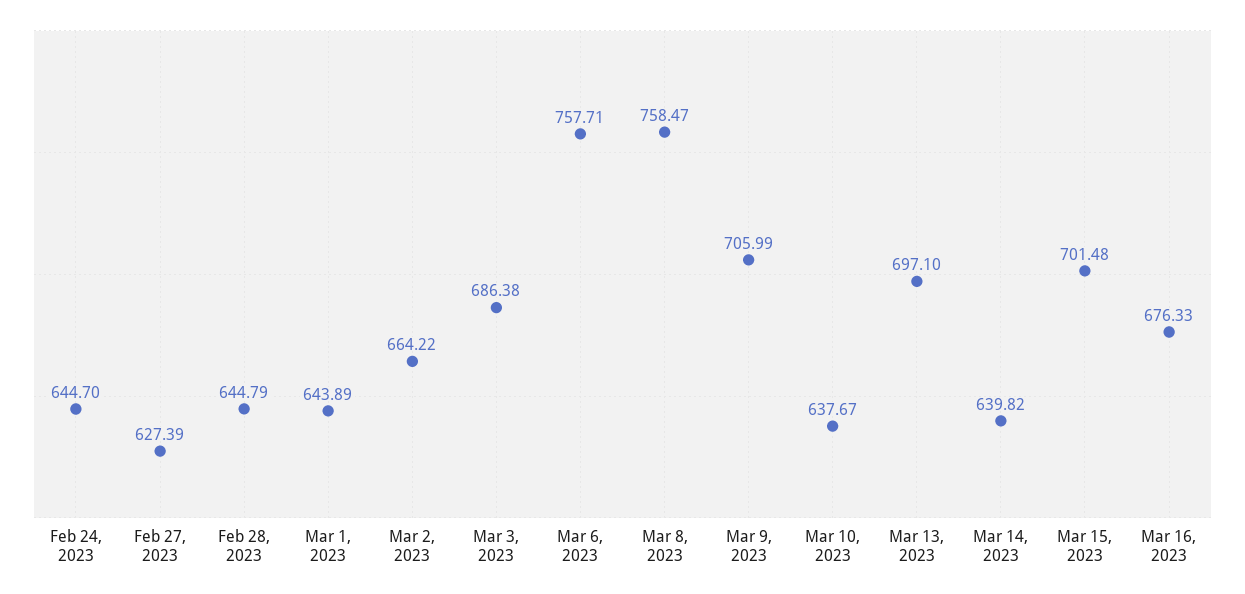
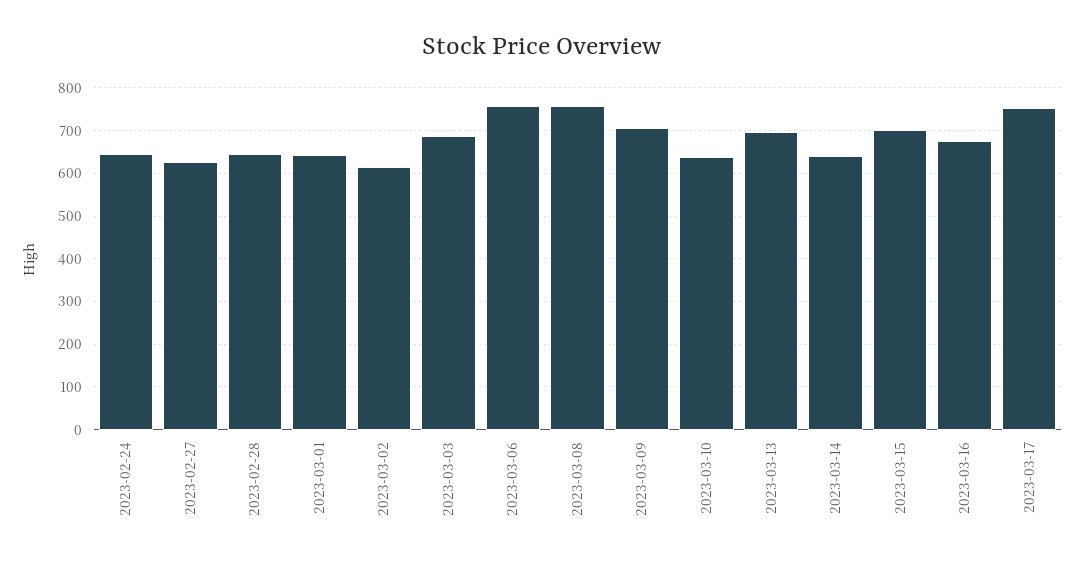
Mar 2, 2023: 664.22 -> 620
2023-03-17: none -> 760

